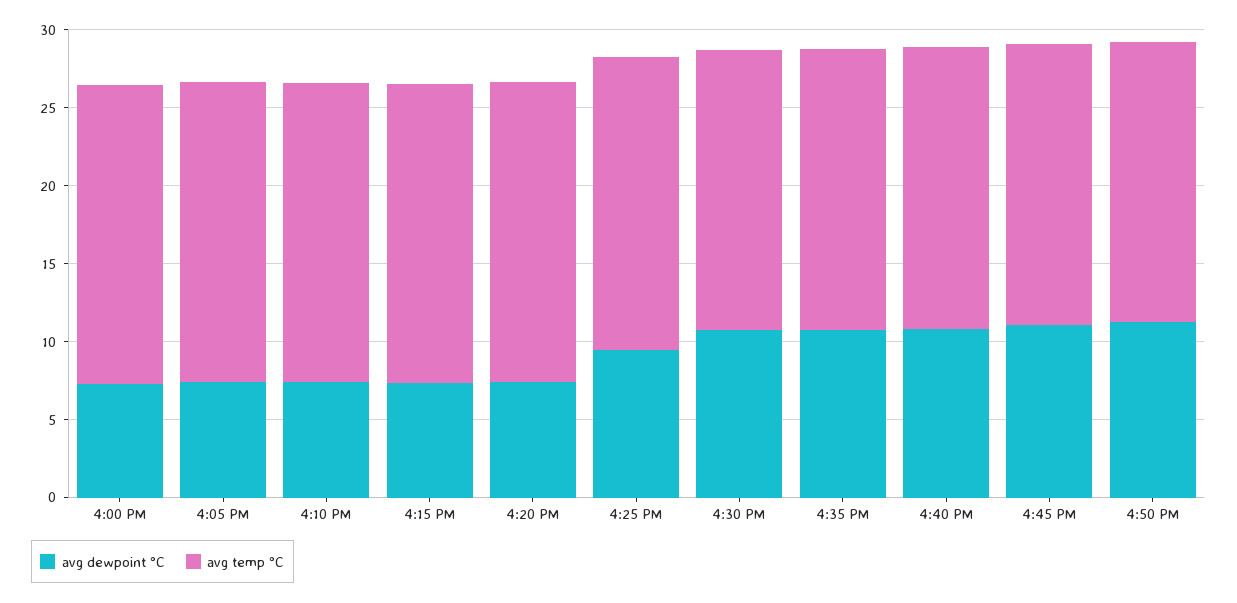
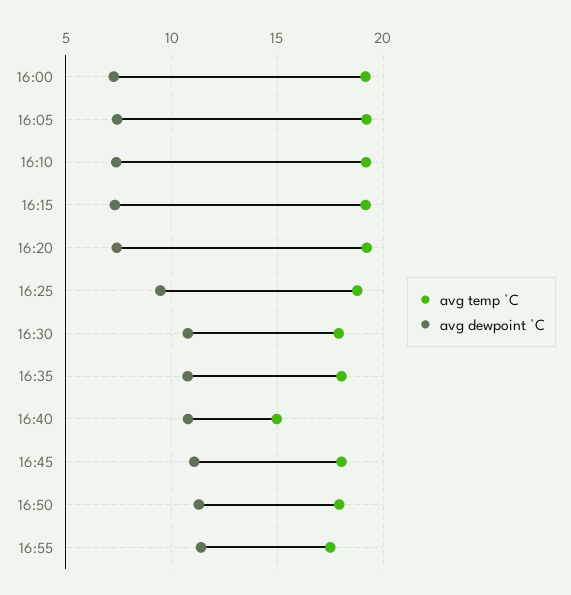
avg temp °C, 4:40 PM: 18 -> 15
avg temp °C, 16:55: none -> 17.5
avg dewpoint °C, 16:55: none -> 11.5

